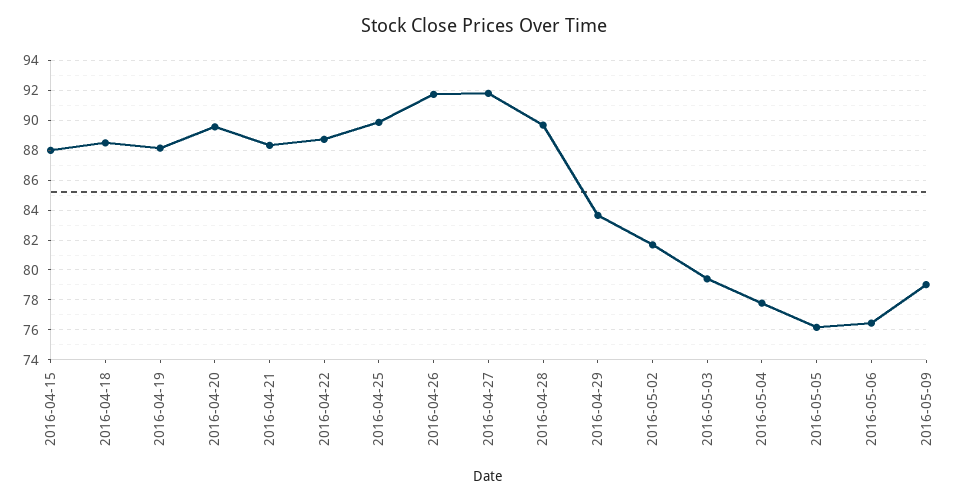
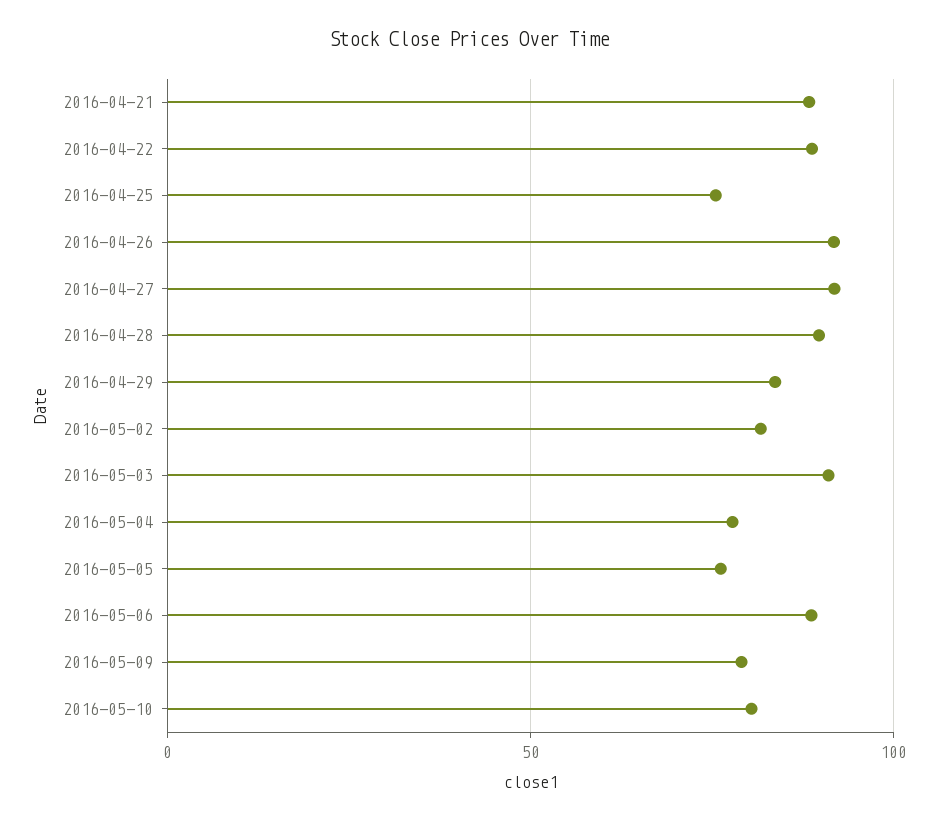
2016-04-15: 88 -> none
2016-04-18: 88.5 -> none
2016-04-19: 88 -> none
2016-04-20: 89.5 -> none
2016-04-25: 90 -> 75
2016-05-03: 79.5 -> 90
2016-05-06: 76.5 -> 90
2016-05-10: none -> 80

